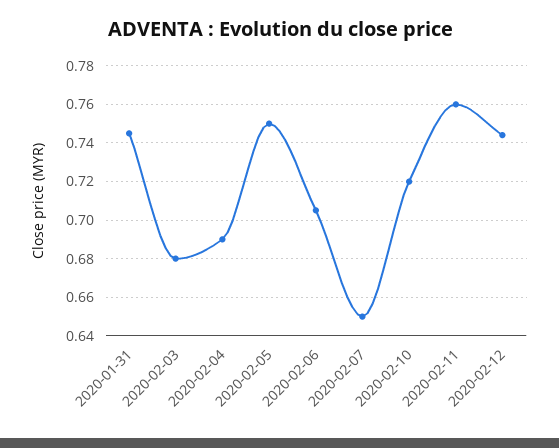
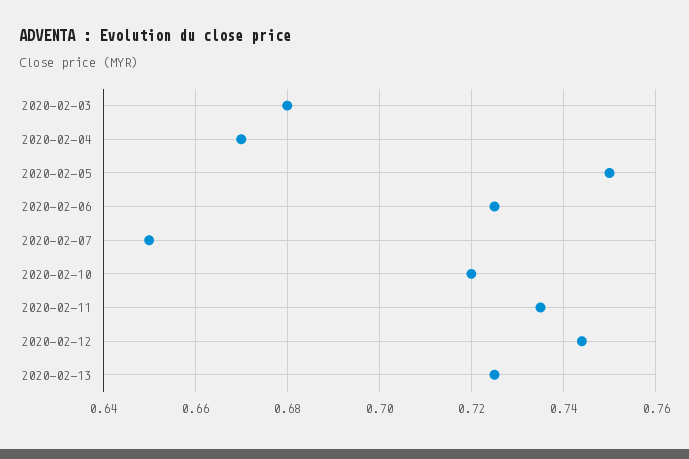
2020-01-31: 0.745 -> none
2020-02-04: 0.69 -> 0.67
2020-02-06: 0.705 -> 0.725
2020-02-11: 0.76 -> 0.735
2020-02-13: none -> 0.725

